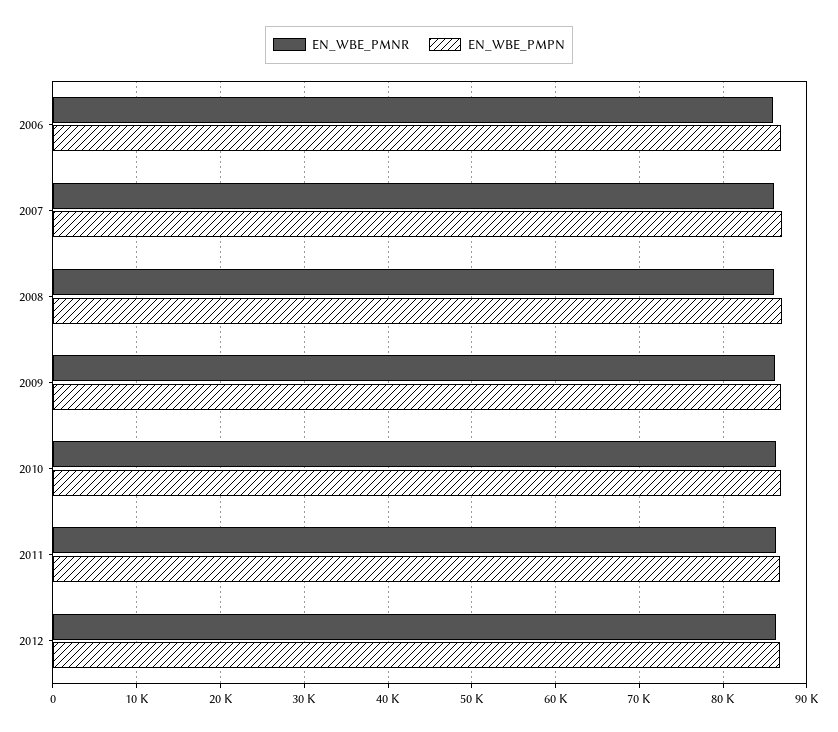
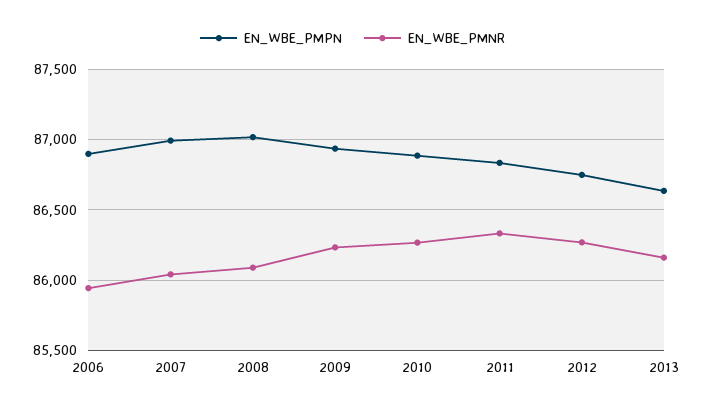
EN_WBE_PMPN, 2013: none -> 86650
EN_WBE_PMNR, 2013: none -> 86150

